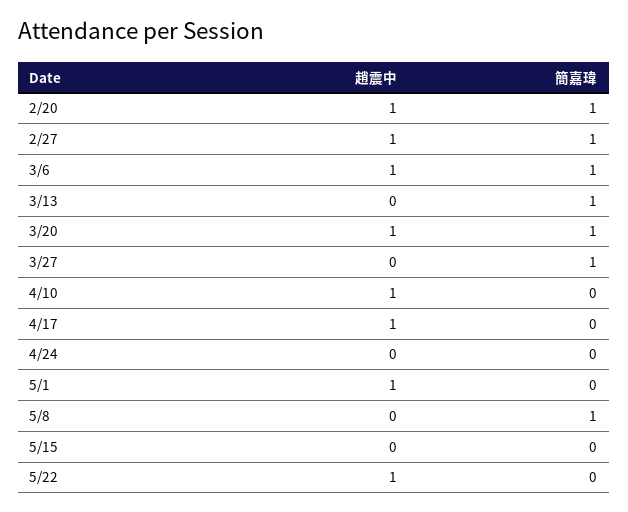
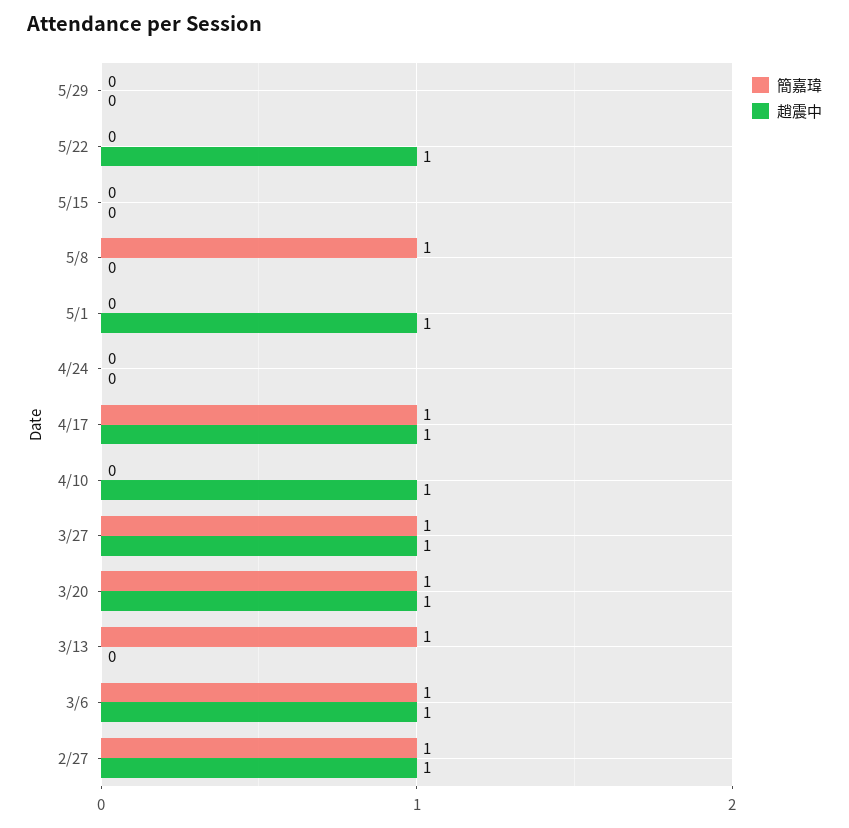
趙震中, 2/20: 1 -> none
簡嘉瑋, 2/20: 1 -> none
趙震中, 3/27: 0 -> 1
簡嘉瑋, 4/17: 0 -> 1
簡嘉瑋, 5/29: none -> 0
趙震中, 5/29: none -> 0

